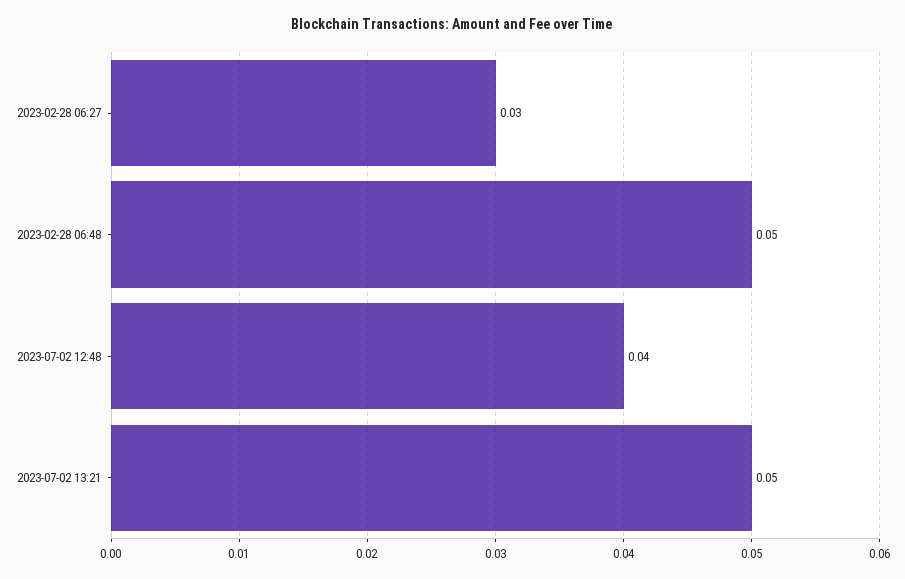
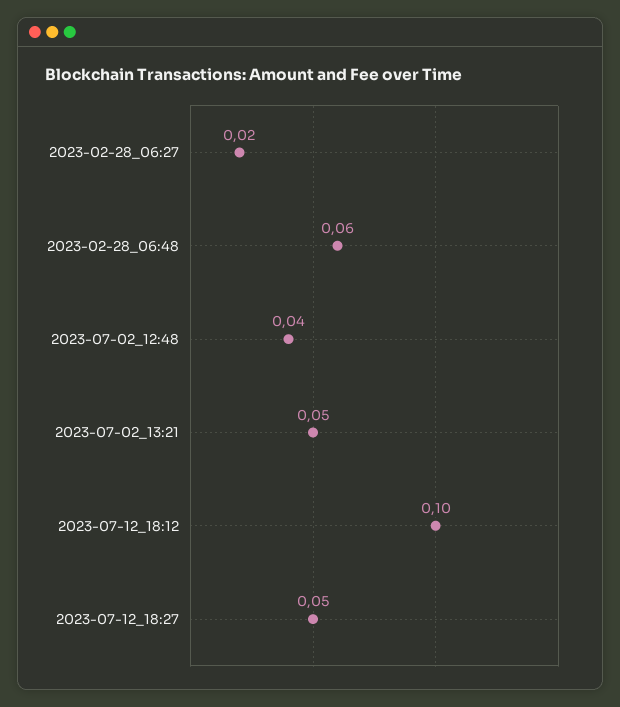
2023-02-28 06:27: 0.03 -> 0.02
2023-02-28 06:48: 0.05 -> 0.06
2023-07-12_18:12: none -> 0.1
2023-07-12_18:27: none -> 0.05

